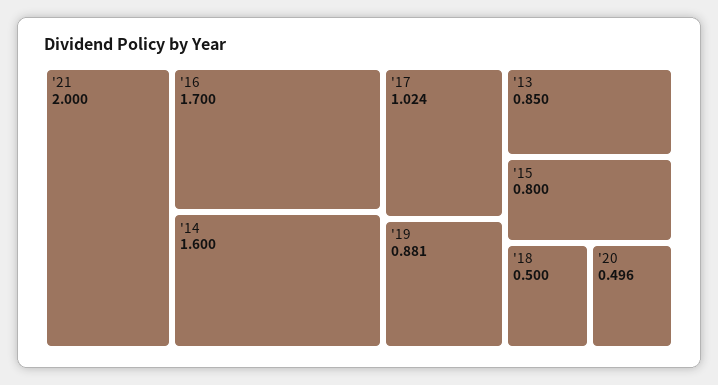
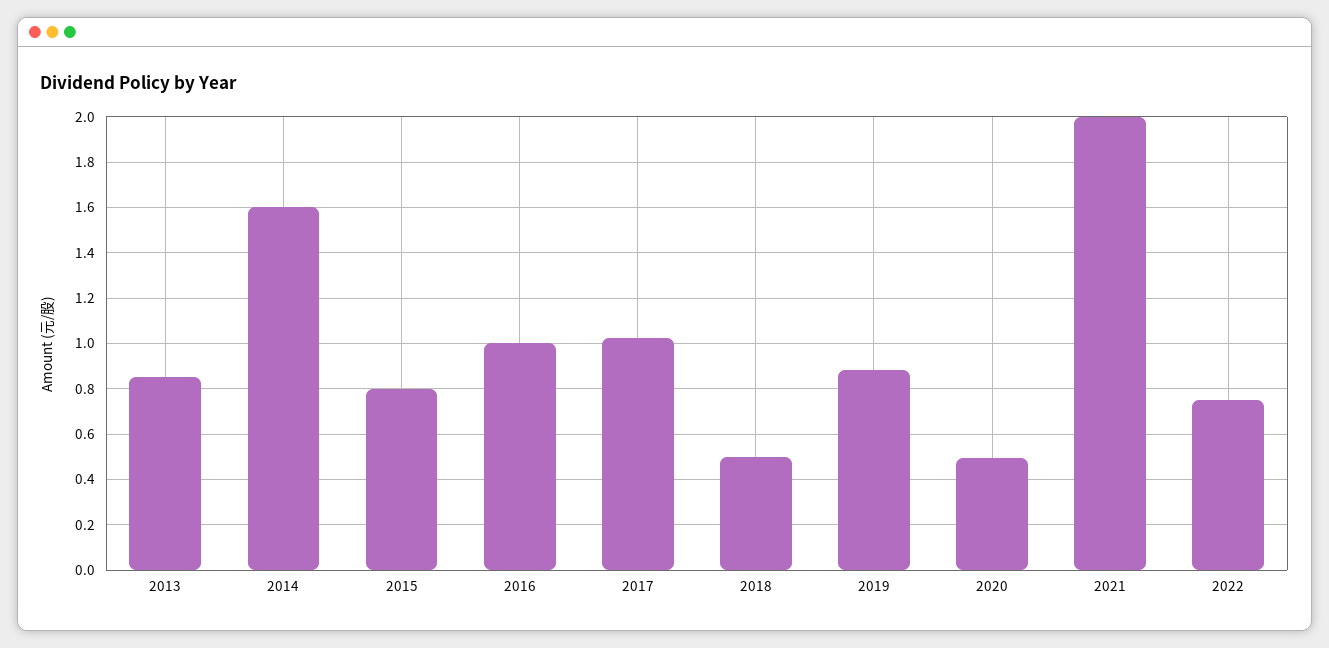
'16: 1.7 -> 1
2022: none -> 0.75

